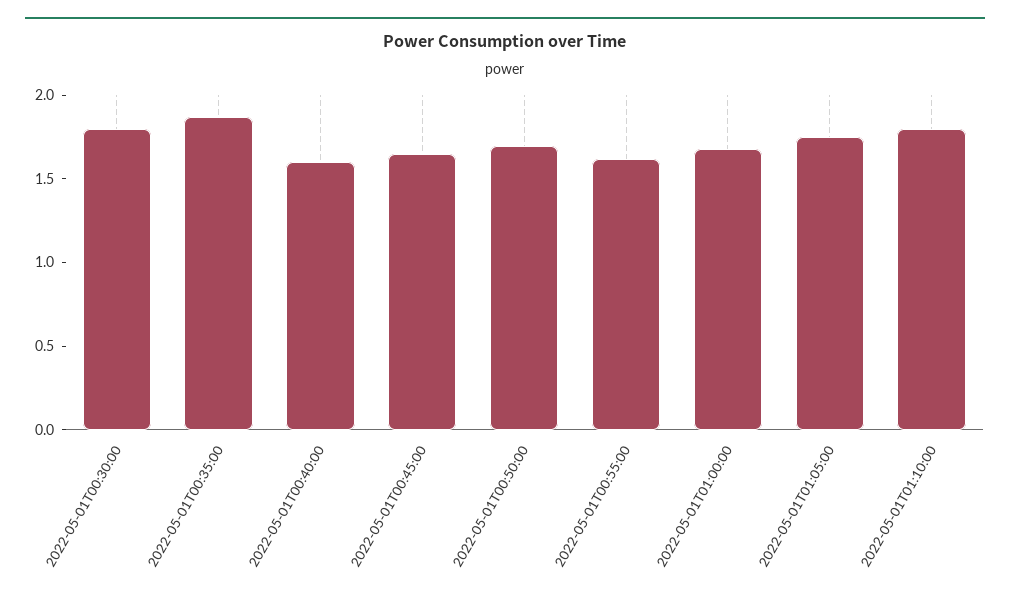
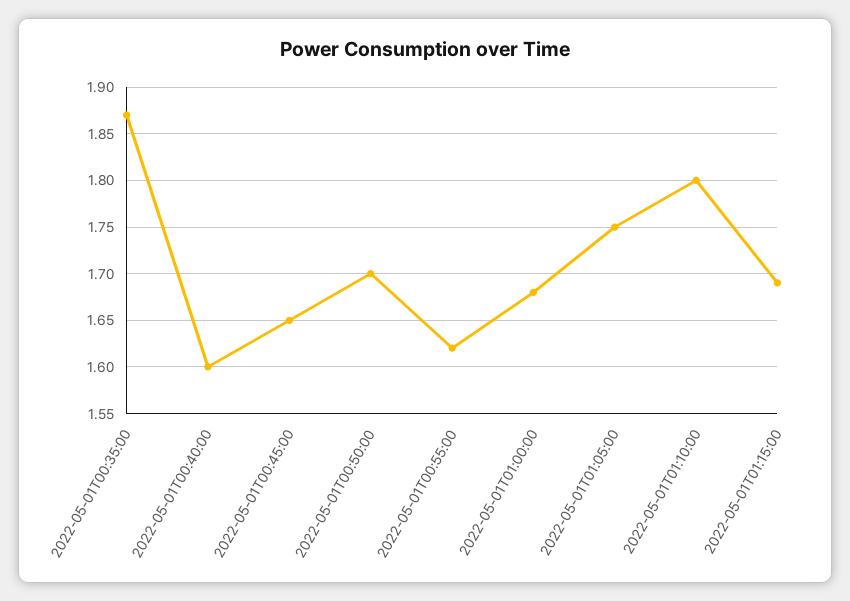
2022-05-01T00:30:00: 1.8 -> none
2022-05-01T01:15:00: none -> 1.69

